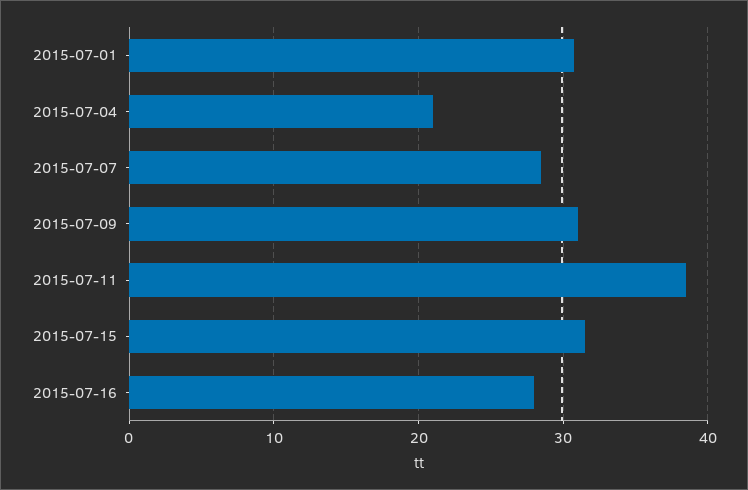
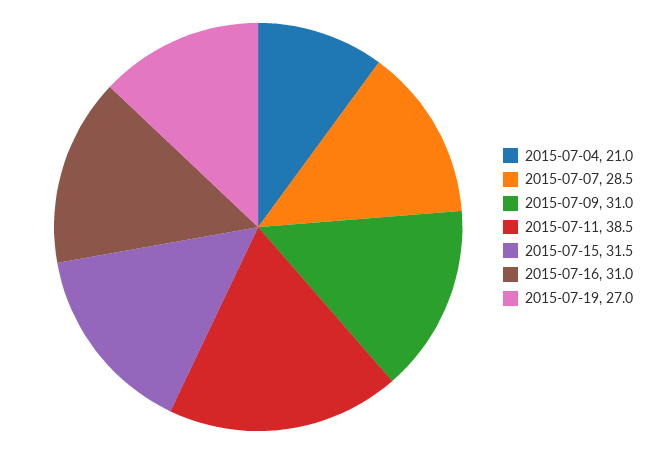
2015-07-01: 31 -> none
2015-07-16: 28 -> 31
2015-07-19: none -> 27

